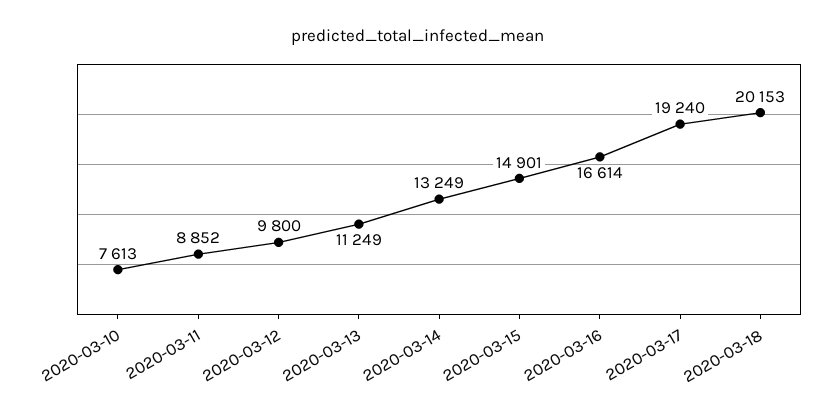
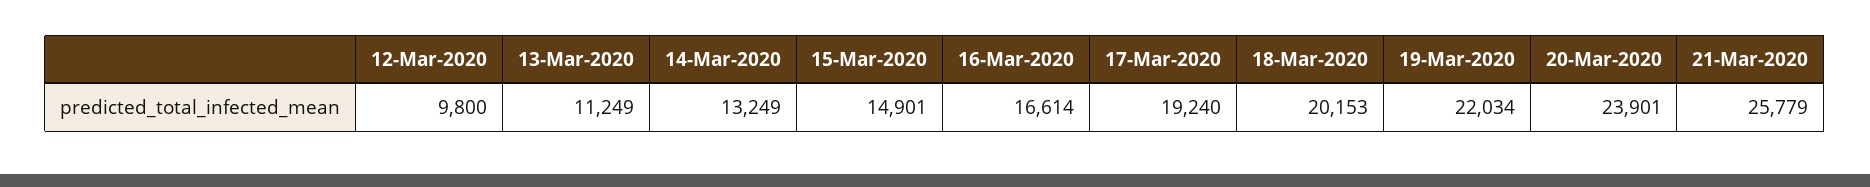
2020-03-10: 7613 -> none
2020-03-11: 8852 -> none
19-Mar-2020: none -> 22034
20-Mar-2020: none -> 23901
21-Mar-2020: none -> 25779

